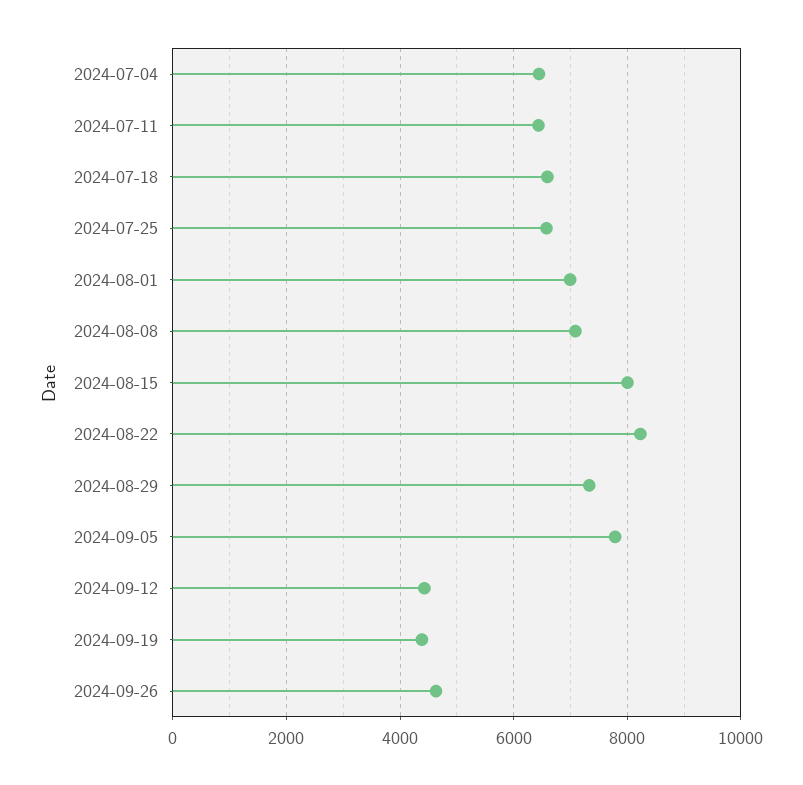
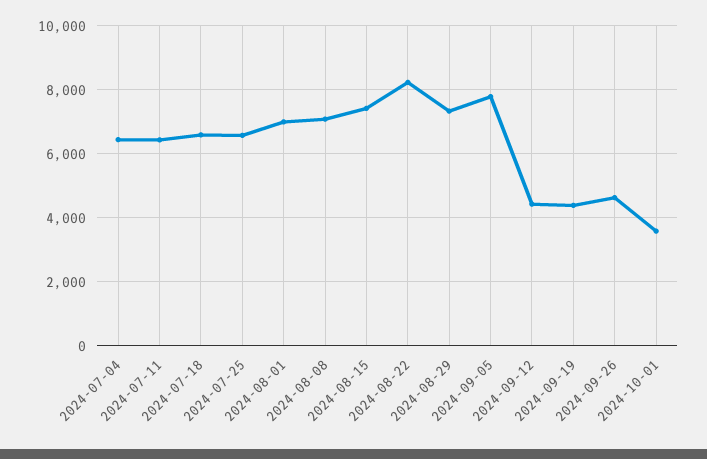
2024-08-15: 8000 -> 7400
2024-10-01: none -> 3600

